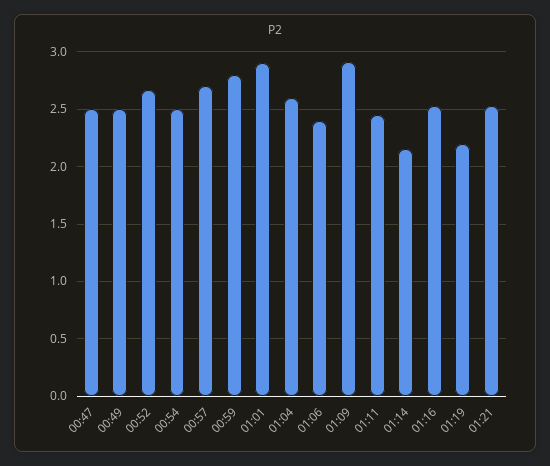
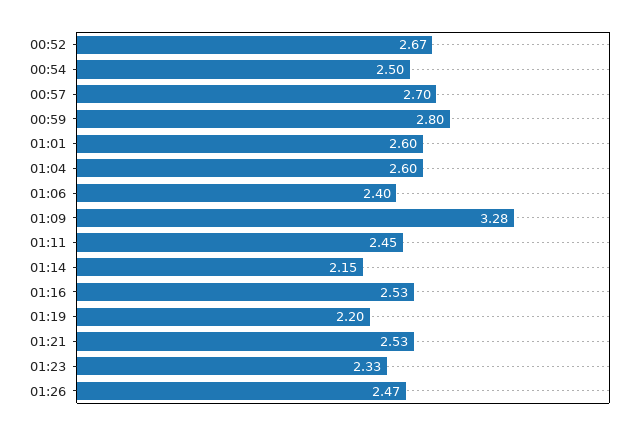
00:47: 2.5 -> none
00:49: 2.5 -> none
01:01: 2.9 -> 2.6
01:09: 2.9 -> 3.28
01:23: none -> 2.33
01:26: none -> 2.47

